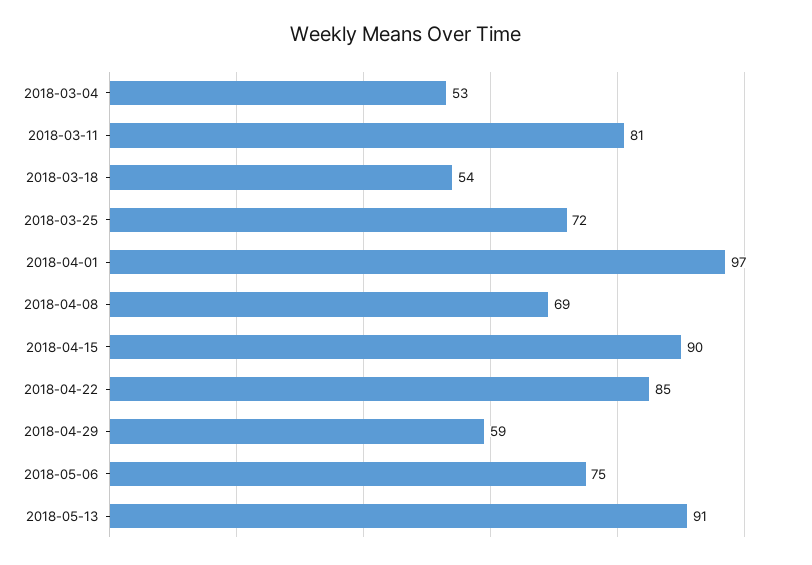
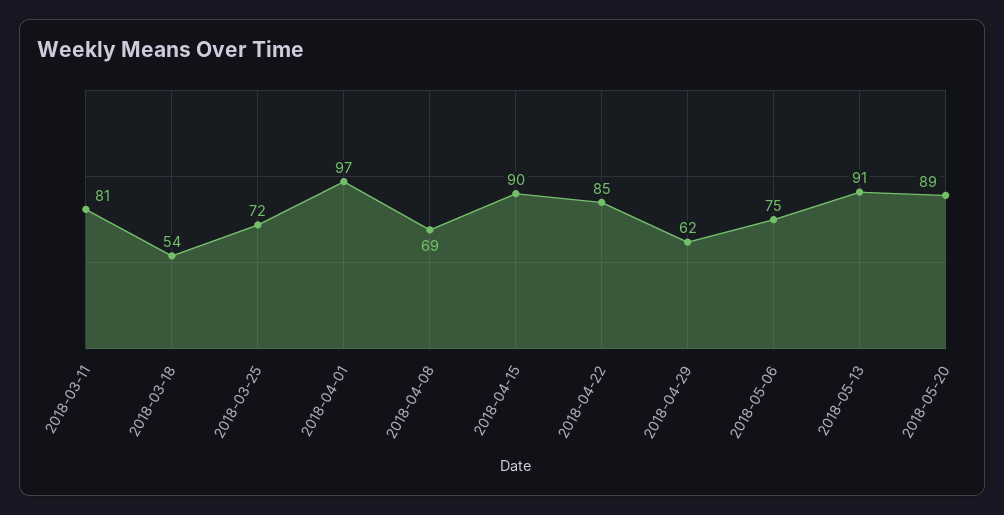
2018-03-04: 53 -> none
2018-04-29: 59 -> 62
2018-05-20: none -> 89

